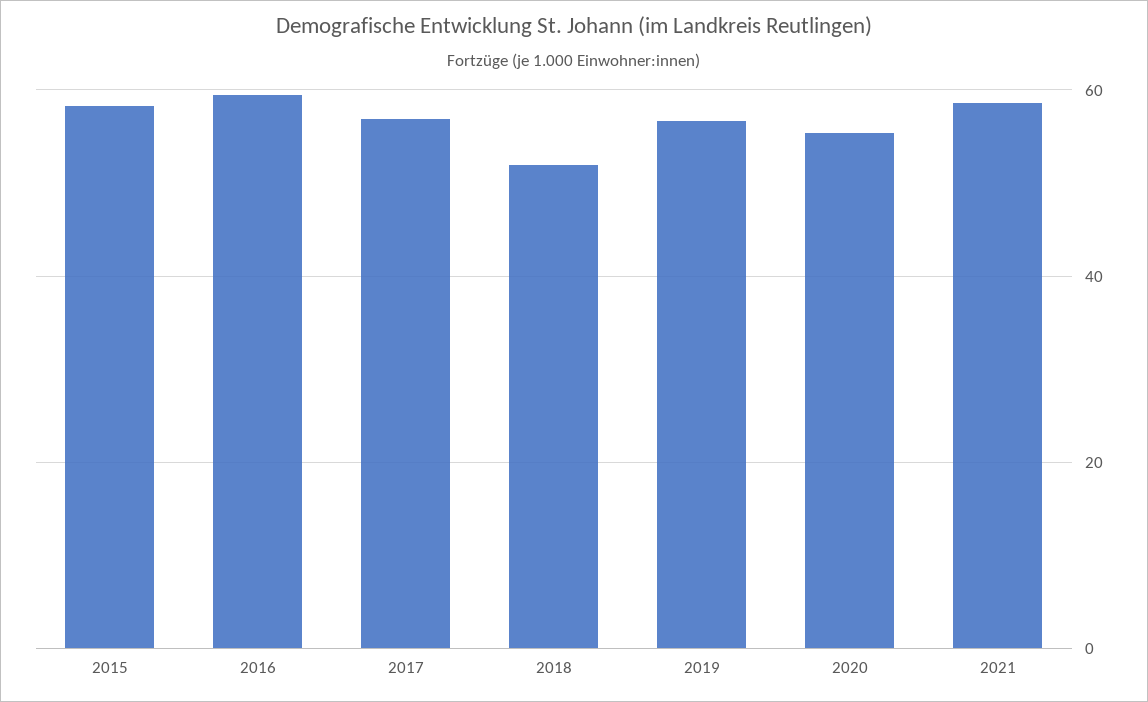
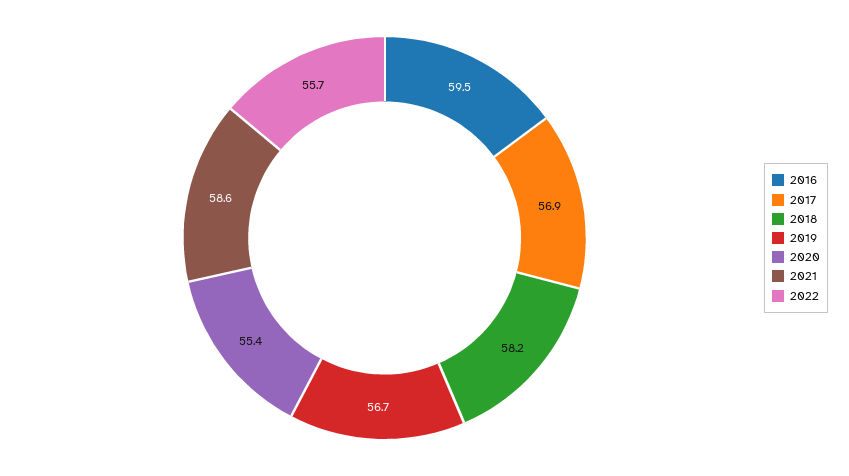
2015: 58 -> none
2018: 52 -> 58.2
2022: none -> 55.7

